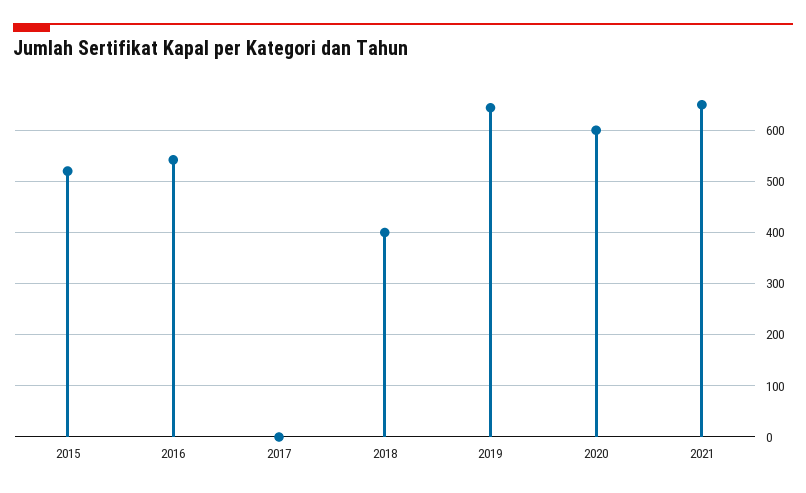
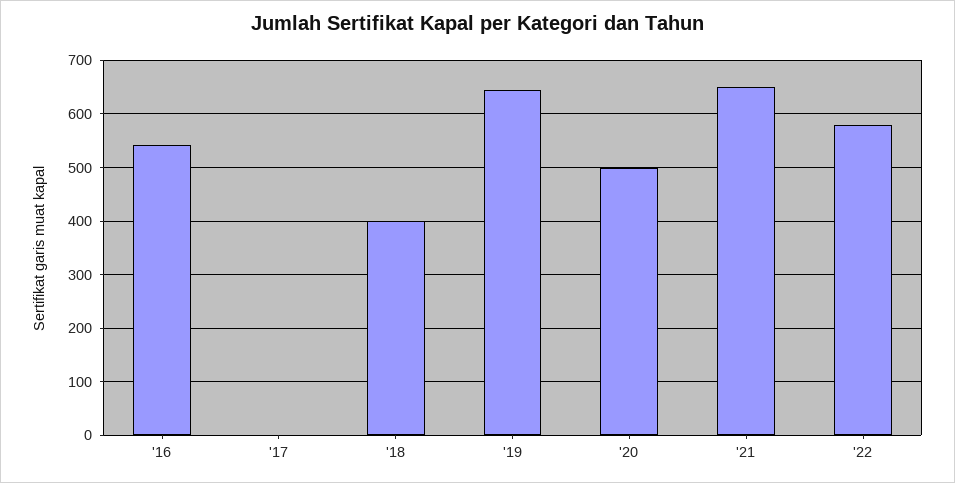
2015: 520 -> none
2020: 600 -> 500
'22: none -> 580

